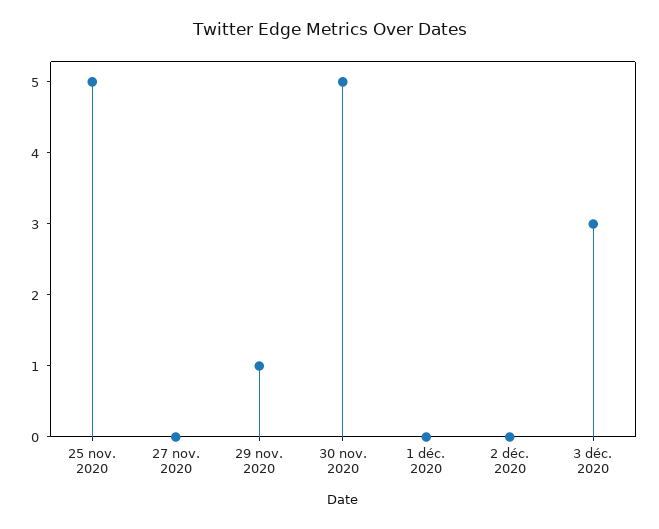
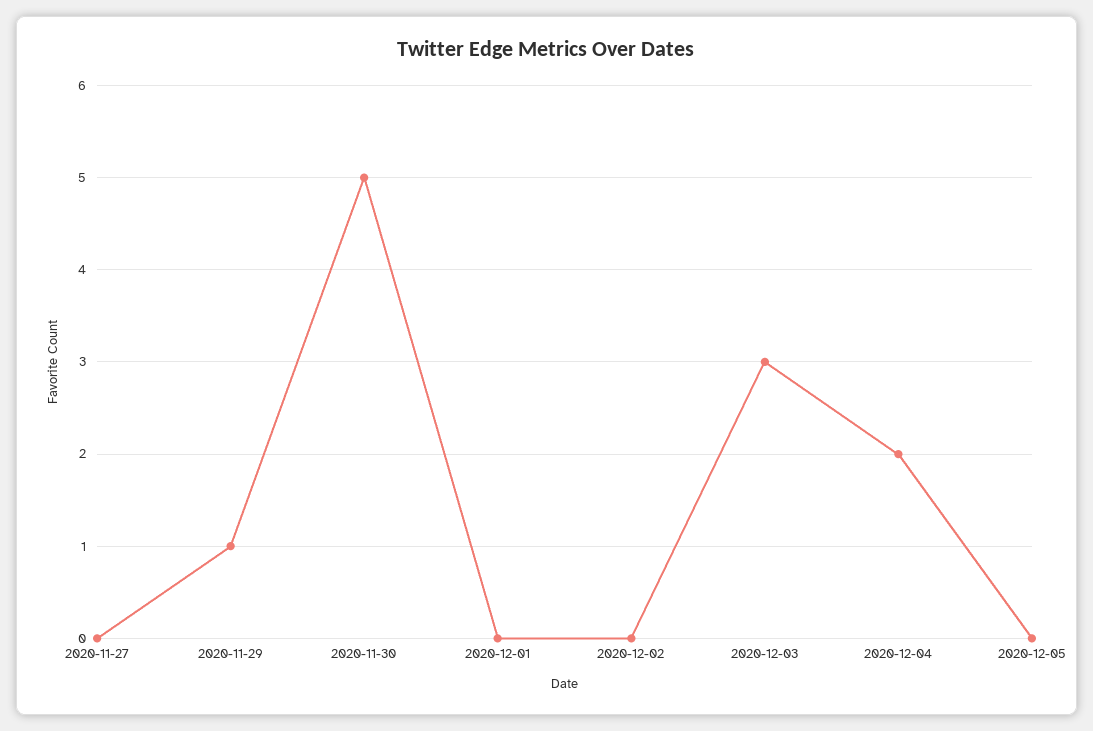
25 nov. 2020: 5 -> none
2020-12-04: none -> 2
2020-12-05: none -> 0

